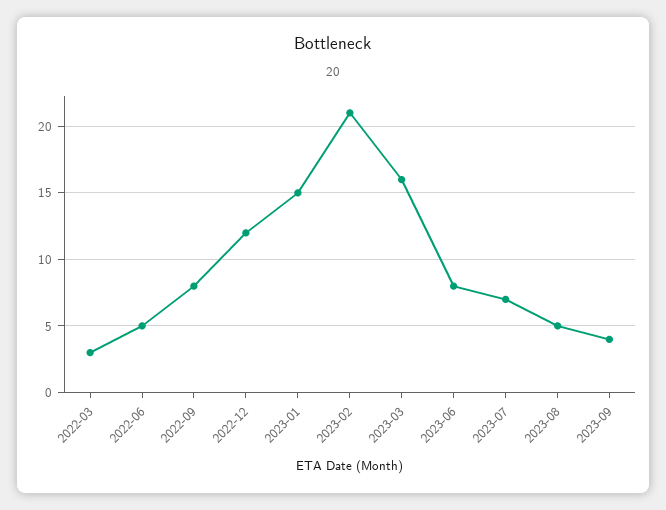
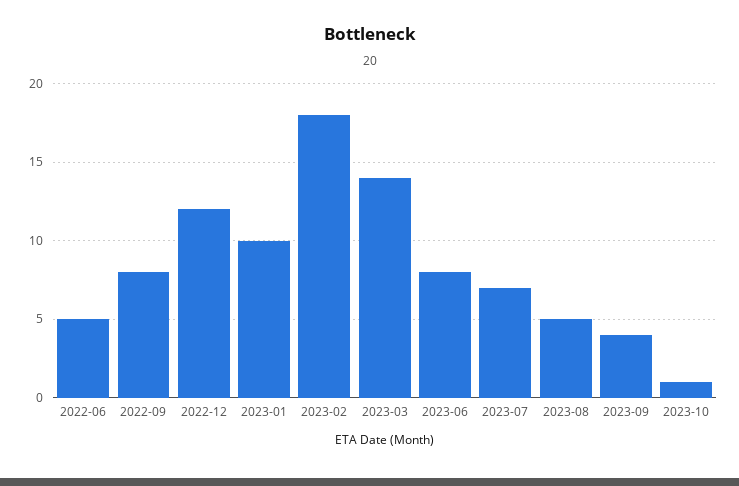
2022-03: 3 -> none
2023-01: 15 -> 10
2023-02: 21 -> 18
2023-03: 16 -> 14
2023-10: none -> 1

